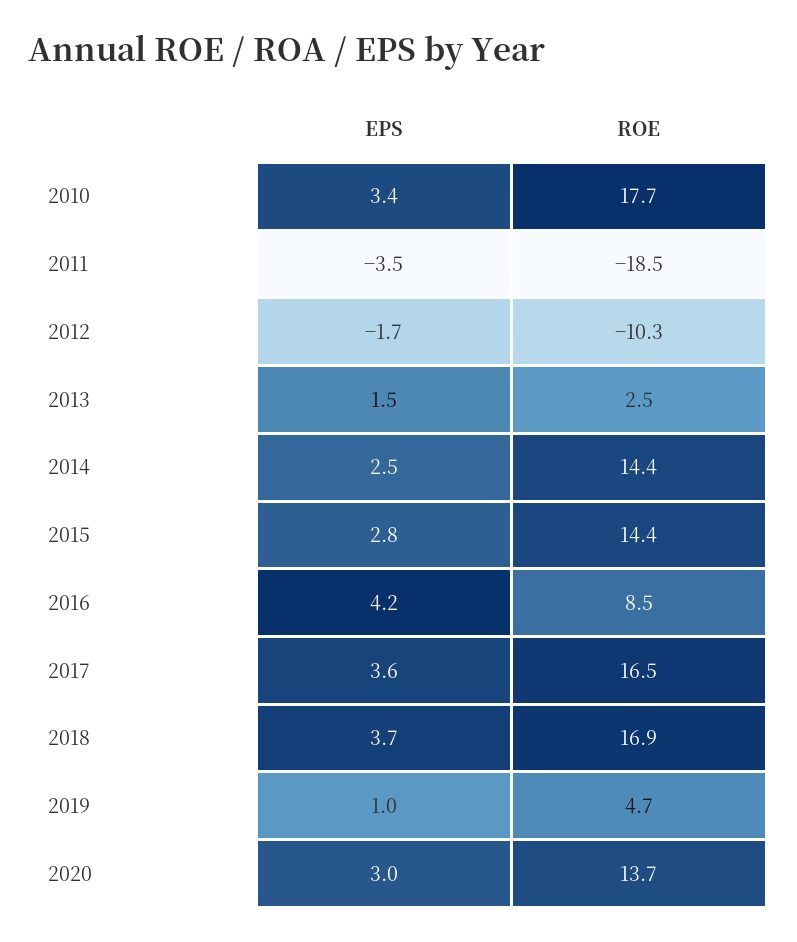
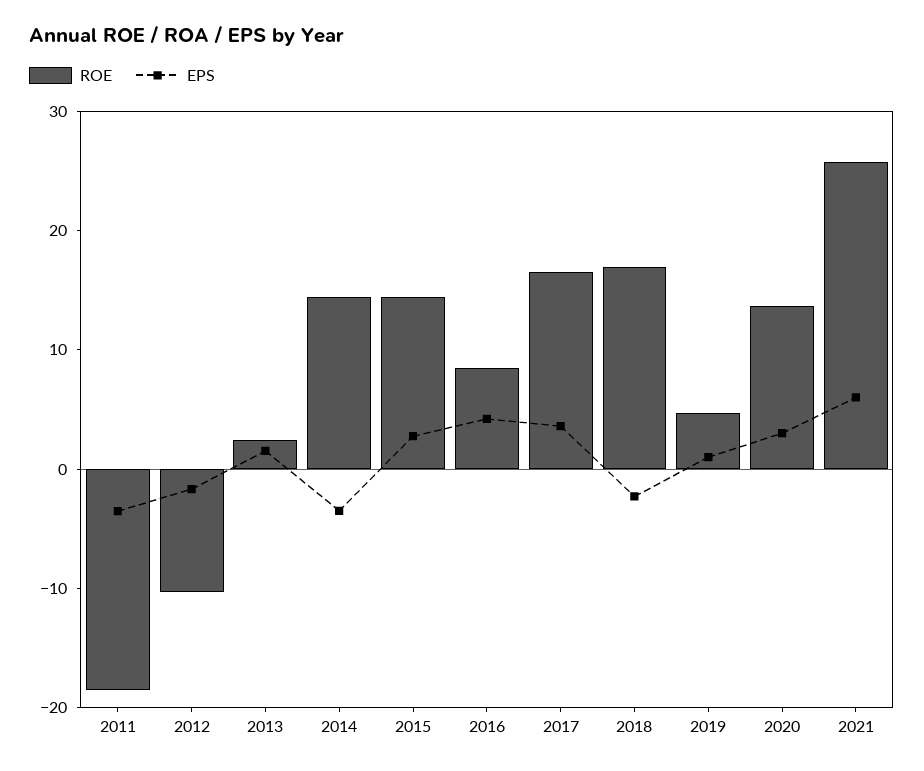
EPS, 2010: 3.4 -> none
ROE, 2010: 17.7 -> none
EPS, 2014: 2.5 -> -4
EPS, 2018: 3.7 -> -2
ROE, 2021: none -> 26
EPS, 2021: none -> 6

